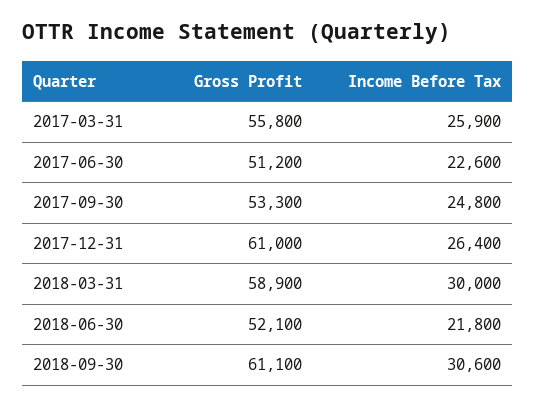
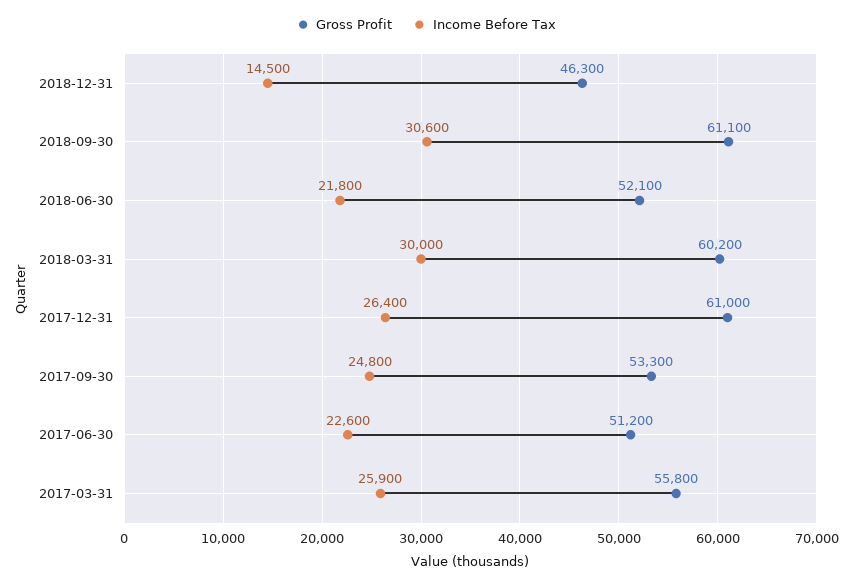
Gross Profit, 2018-03-31: 58900 -> 60200
Gross Profit, 2018-12-31: none -> 46300
Income Before Tax, 2018-12-31: none -> 14500

